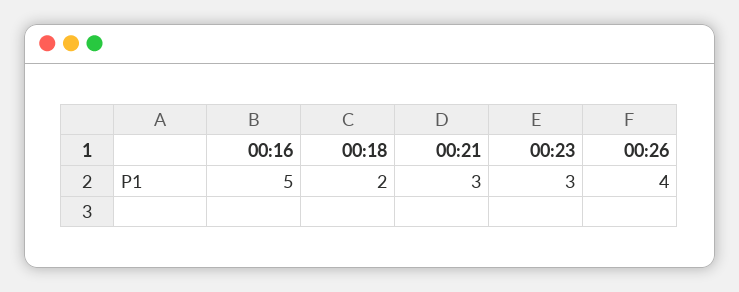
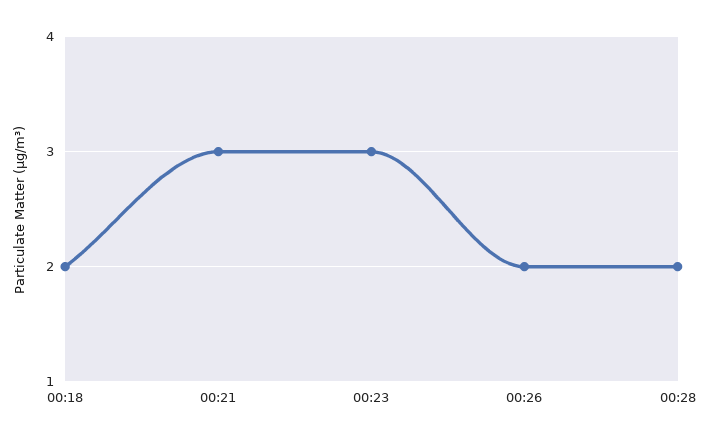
00:16: 5 -> none
00:26: 4 -> 2
00:28: none -> 2

